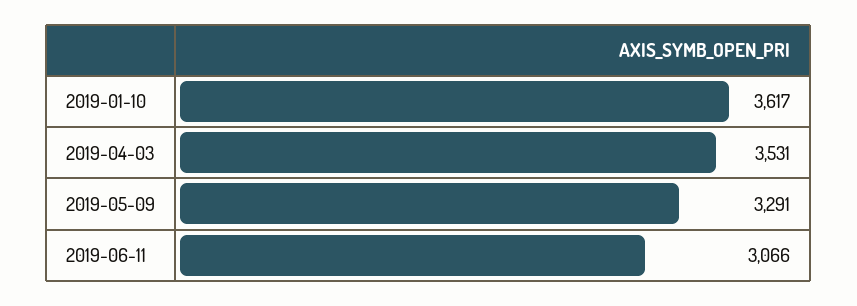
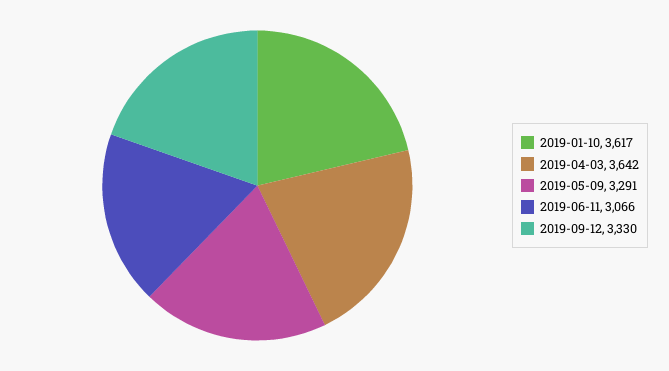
2019-04-03: 3531 -> 3642
2019-09-12: none -> 3330

